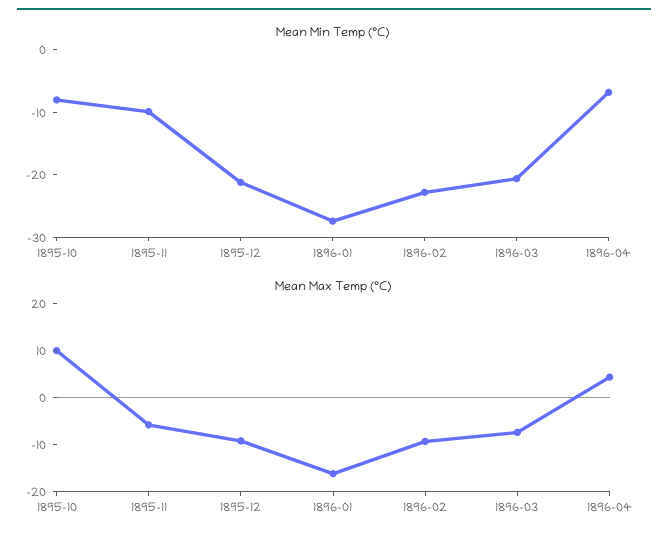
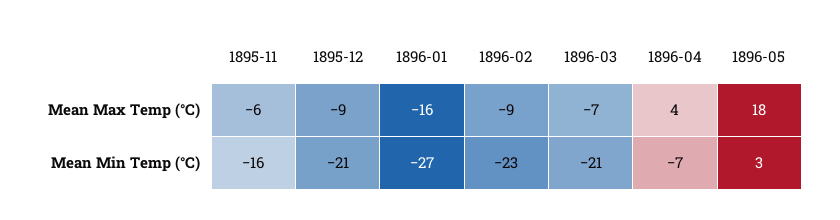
Mean Min Temp (°C), 1895-10: -8 -> none
Mean Min Temp (°C), 1895-11: -10 -> -16
Mean Max Temp (°C), 1895-10: 10 -> none
Mean Max Temp (°C), 1896-05: none -> 18
Mean Min Temp (°C), 1896-05: none -> 3

